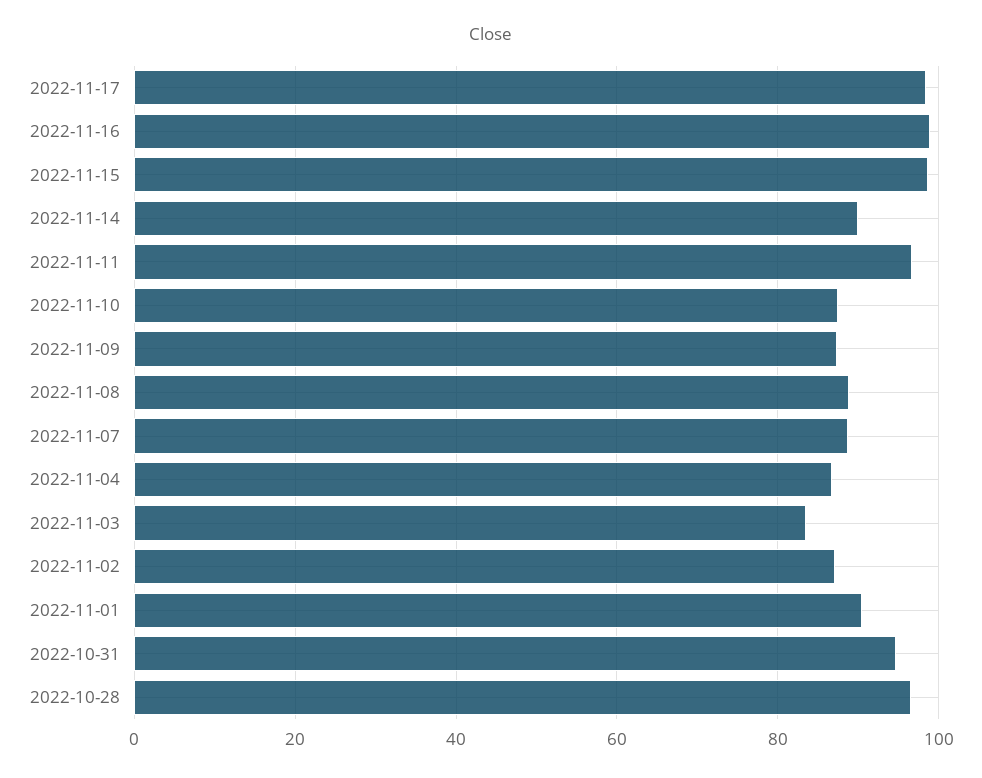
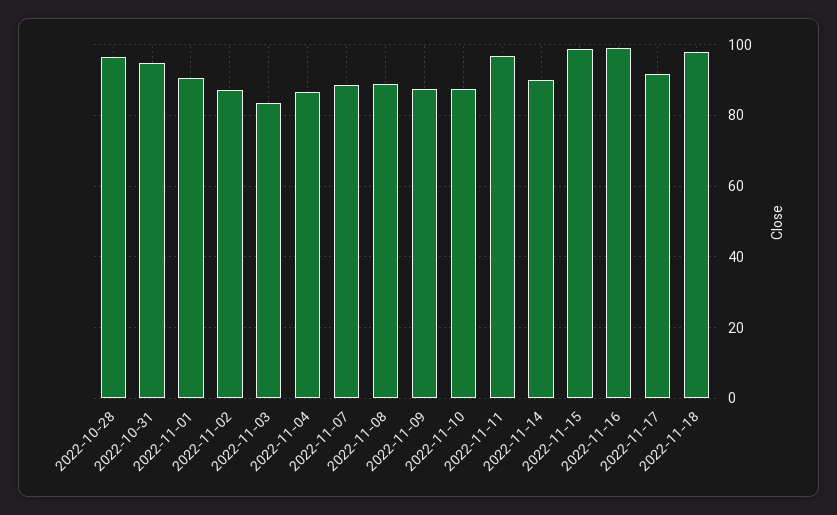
2022-11-17: 98 -> 92
2022-11-18: none -> 98

